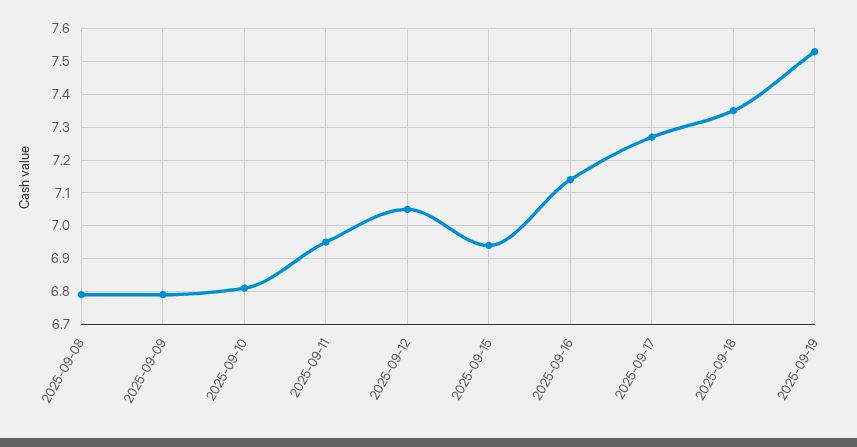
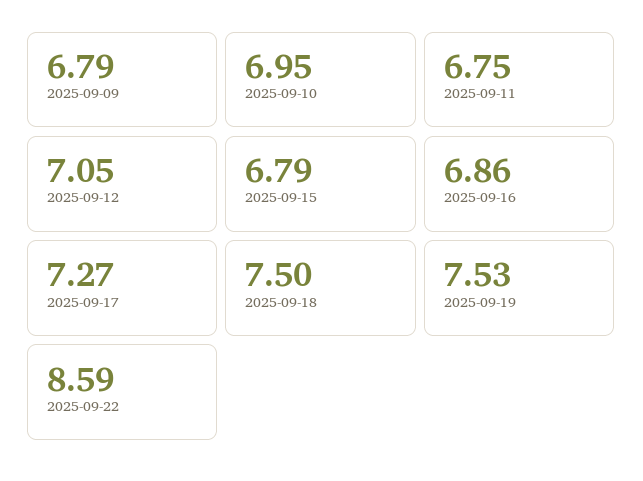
2025-09-08: 6.8 -> none
2025-09-10: 6.8 -> 6.95
2025-09-11: 6.95 -> 6.75
2025-09-15: 6.95 -> 6.79
2025-09-16: 7.15 -> 6.86
2025-09-18: 7.35 -> 7.5
2025-09-22: none -> 8.59

